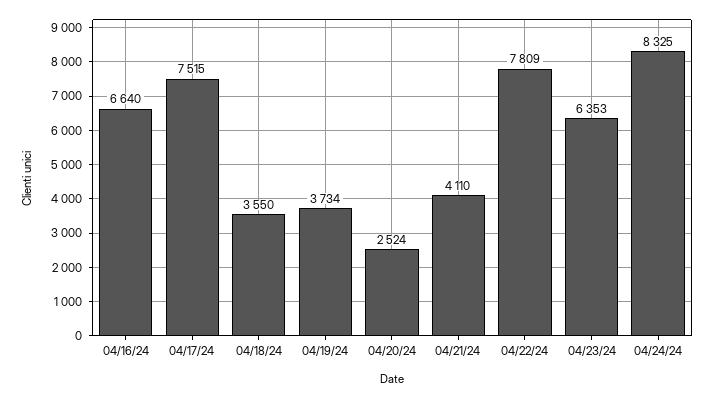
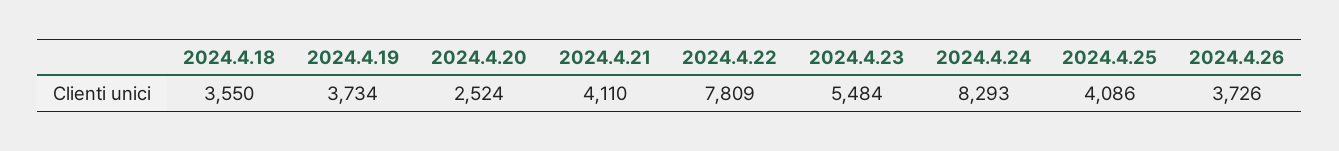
04/16/24: 6640 -> none
04/17/24: 7515 -> none
04/23/24: 6353 -> 5484
04/24/24: 8325 -> 8293
2024.4.25: none -> 4086
2024.4.26: none -> 3726

